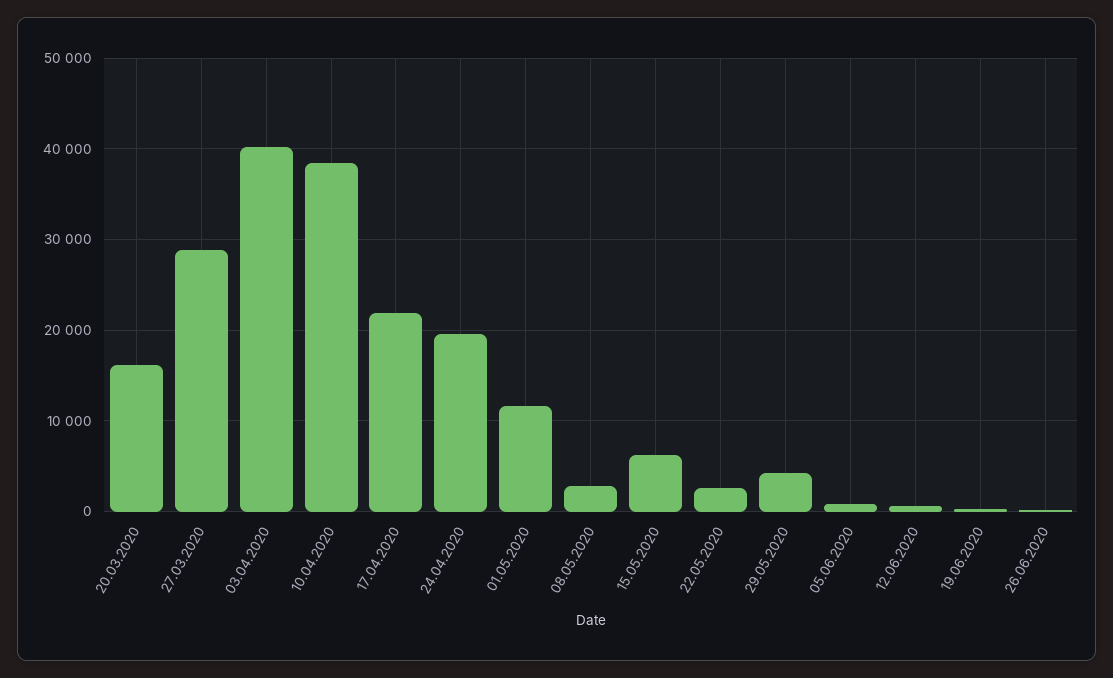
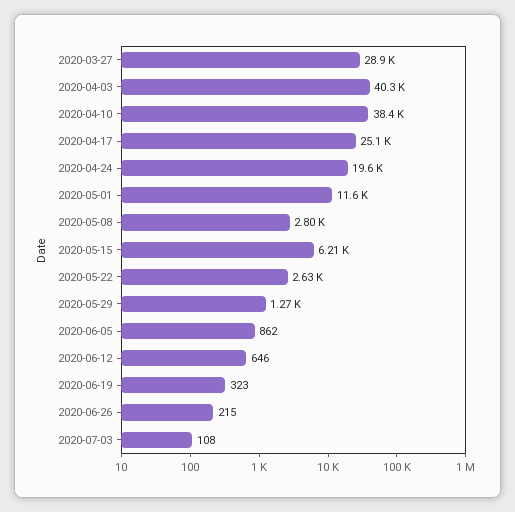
20.03.2020: 16000 -> none
17.04.2020: 22000 -> 25100
29.05.2020: 4000 -> 1270
2020-07-03: none -> 108

